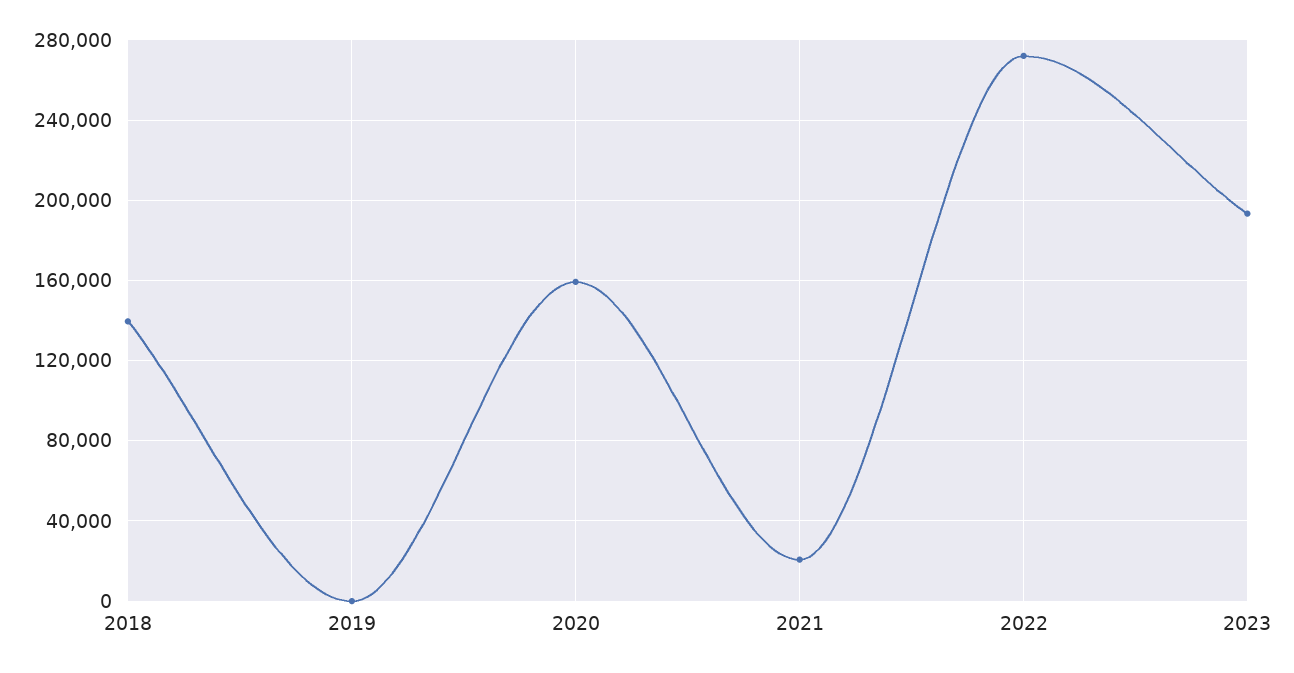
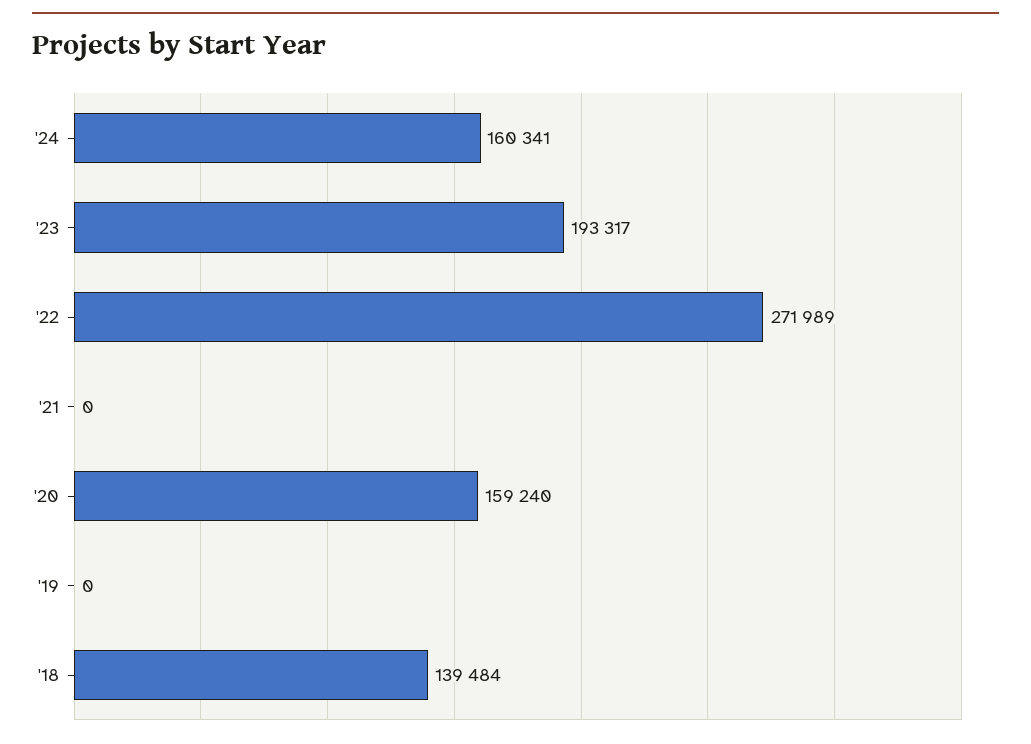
2021: 20000 -> 0
'24: none -> 160341

